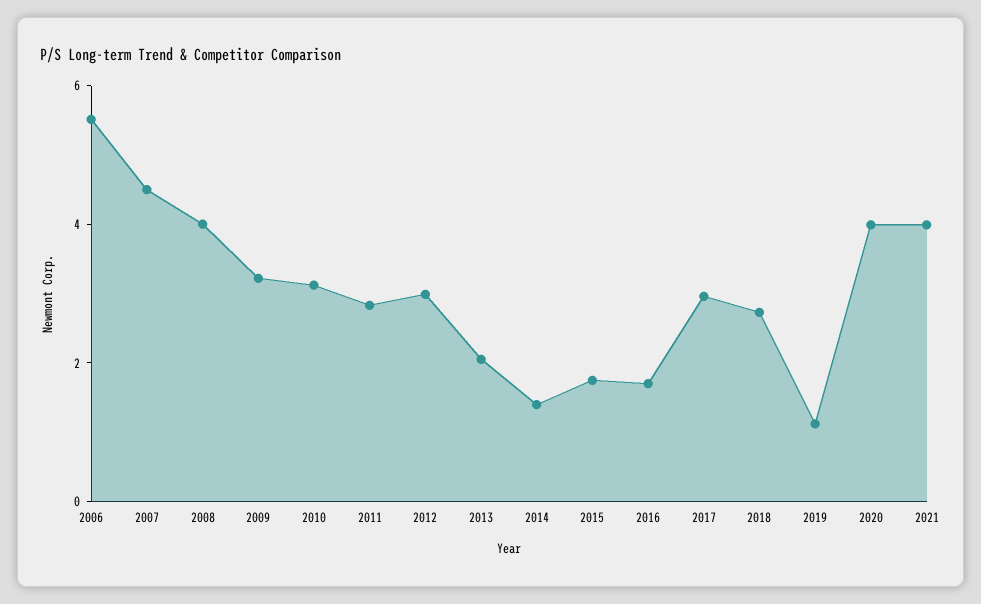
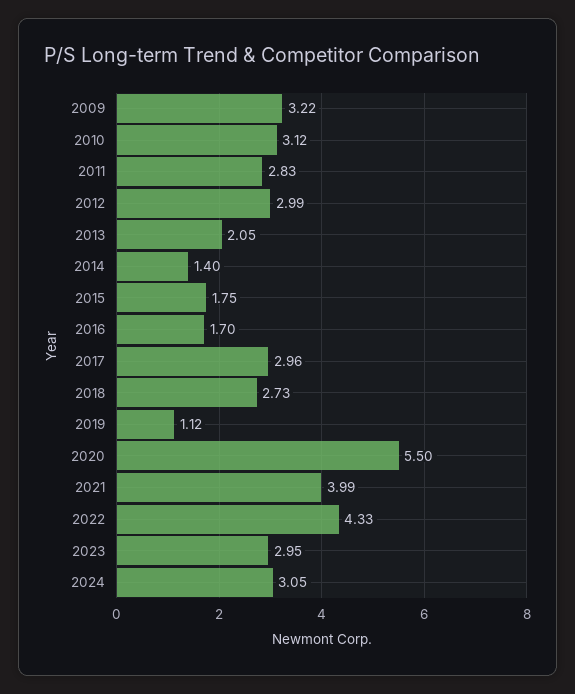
2006: 5.5 -> none
2007: 4.5 -> none
2008: 4 -> none
2020: 4 -> 5.5
2022: none -> 4.33
2023: none -> 2.95
2024: none -> 3.05

